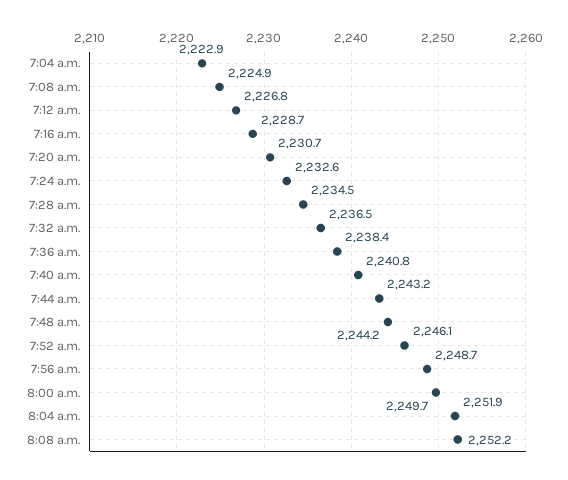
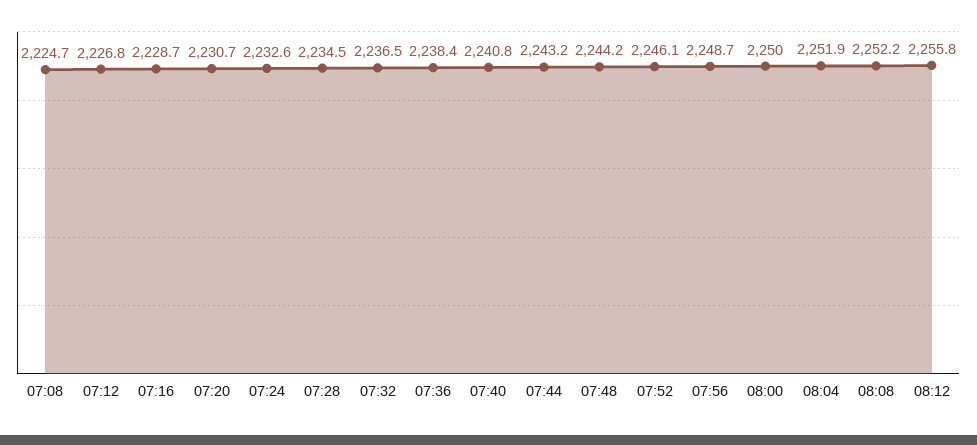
7:04 a.m.: 2222.9 -> none
7:08 a.m.: 2224.9 -> 2224.7
8:00 a.m.: 2249.7 -> 2250
08:12: none -> 2255.8

